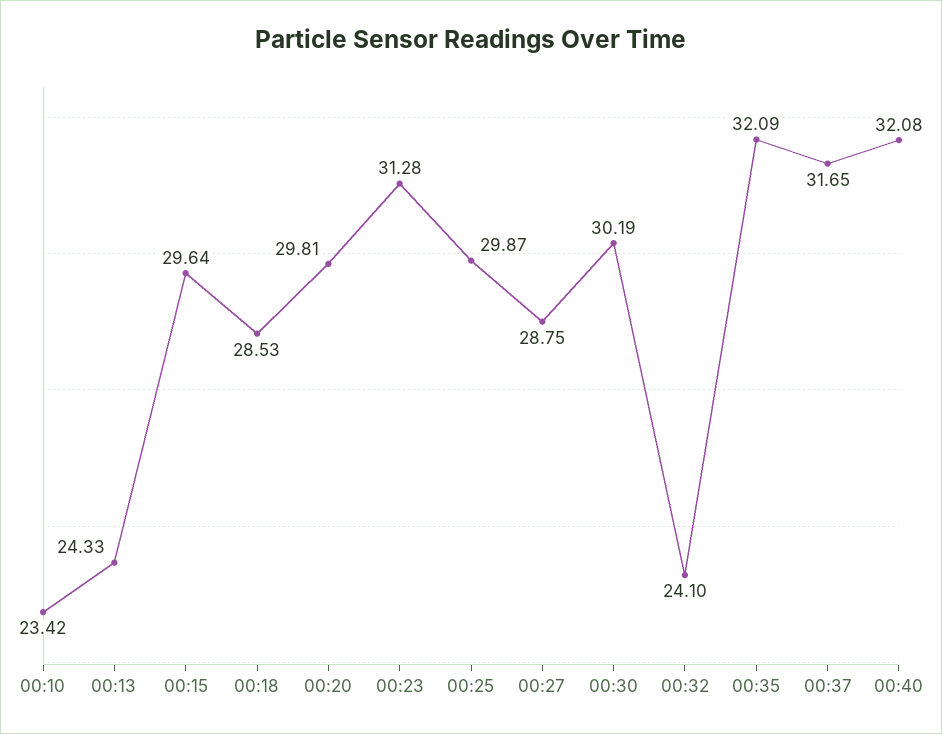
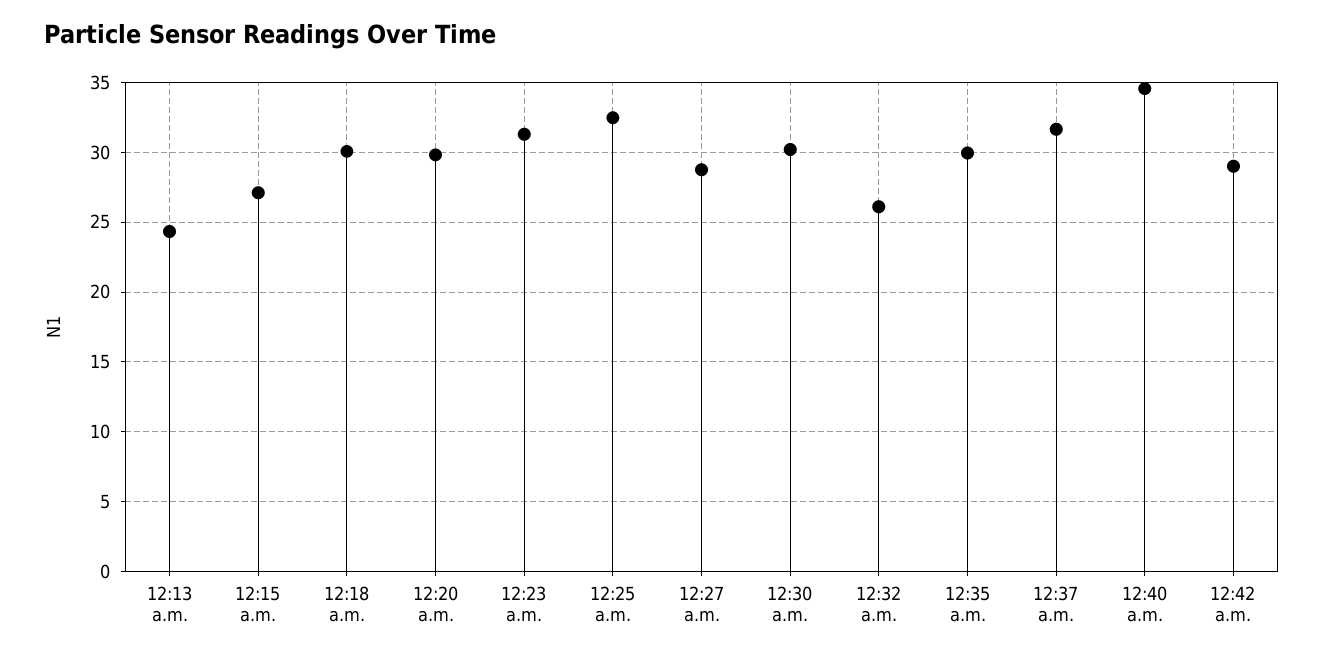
00:10: 23.42 -> none
00:15: 29.64 -> 27
00:18: 28.53 -> 30
00:25: 29.87 -> 32.5
00:32: 24.1 -> 26
00:35: 32.09 -> 30
00:40: 32.08 -> 34.5
12:42 a.m.: none -> 29

